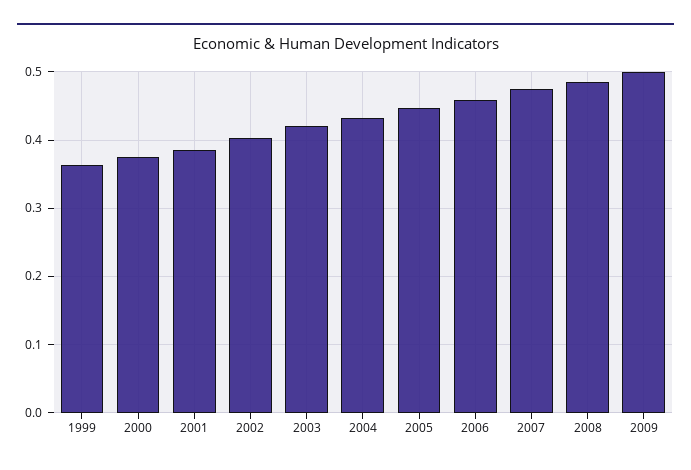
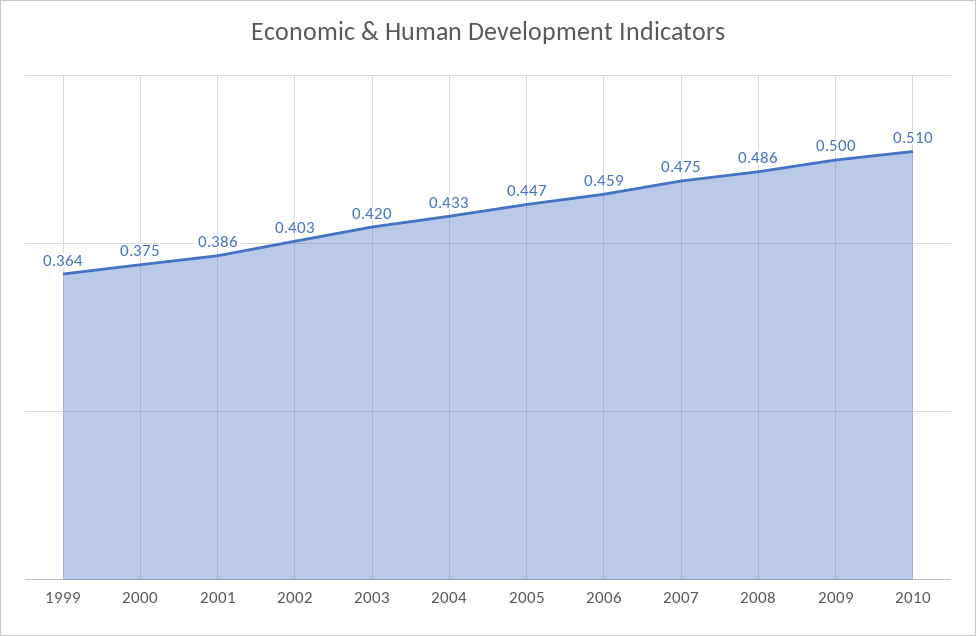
2010: none -> 0.51

